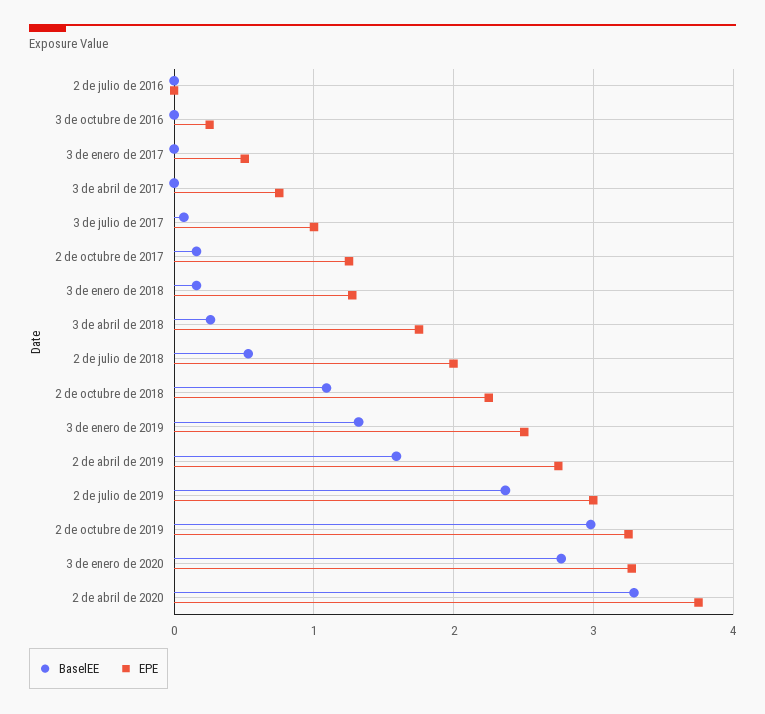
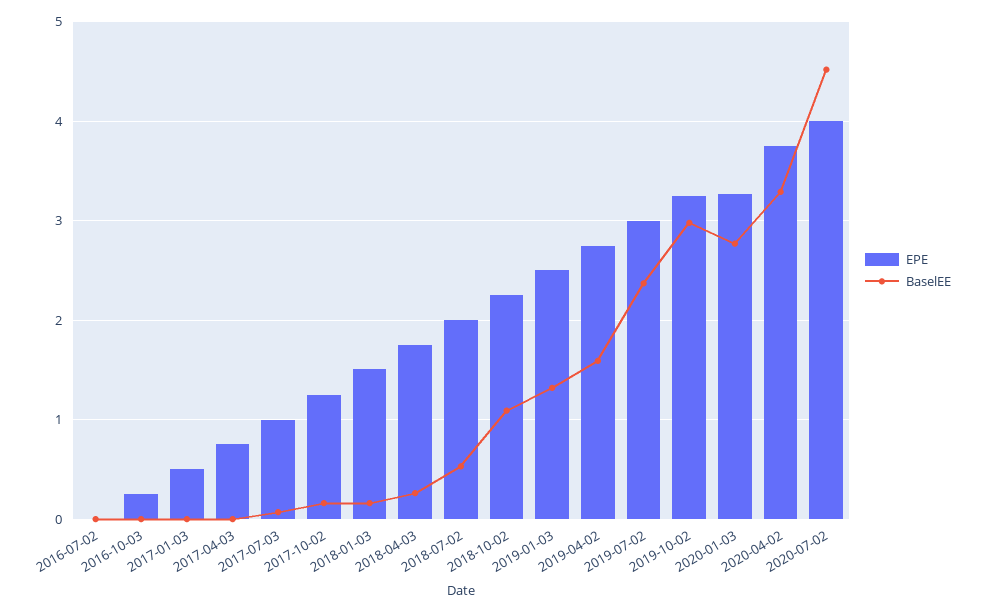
EPE, 3 de enero de 2018: 1.3 -> 1.5
EPE, 2020-07-02: none -> 4
BaselEE, 2020-07-02: none -> 4.5

